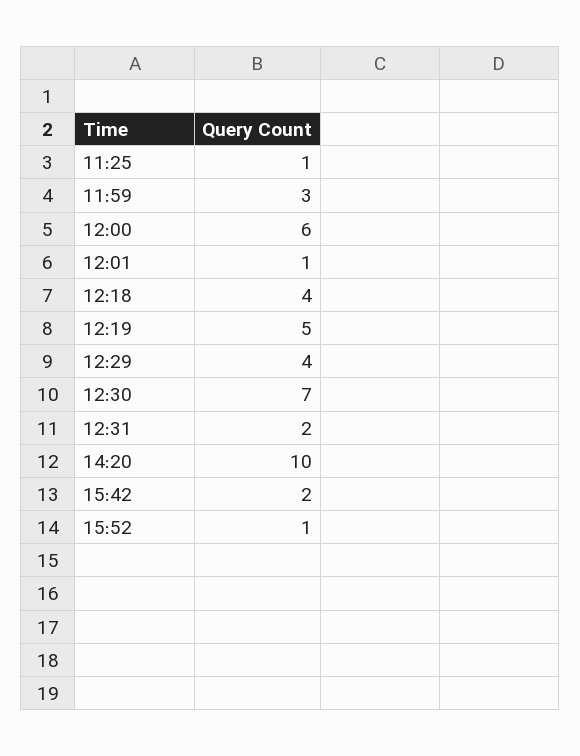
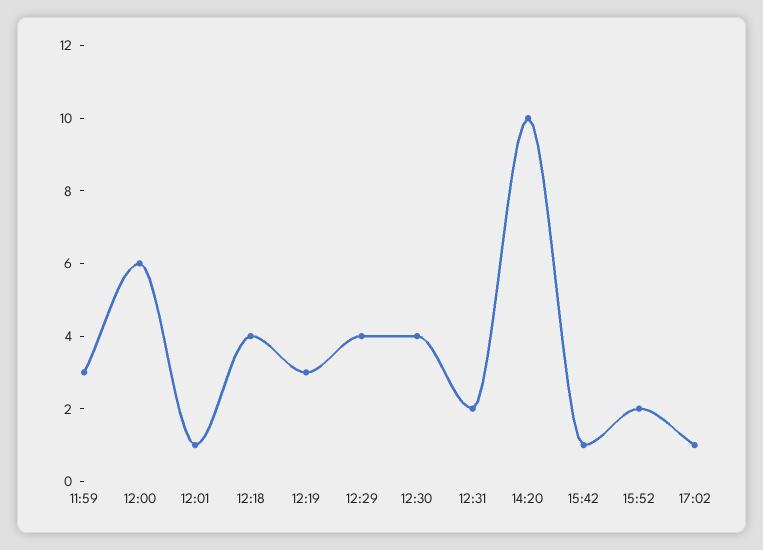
11:25: 1 -> none
12:19: 5 -> 3
12:30: 7 -> 4
15:42: 2 -> 1
15:52: 1 -> 2
17:02: none -> 1

